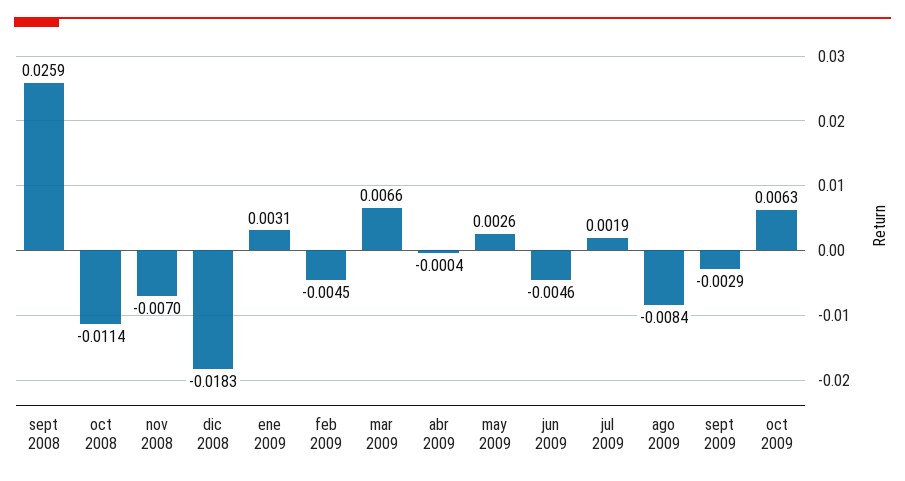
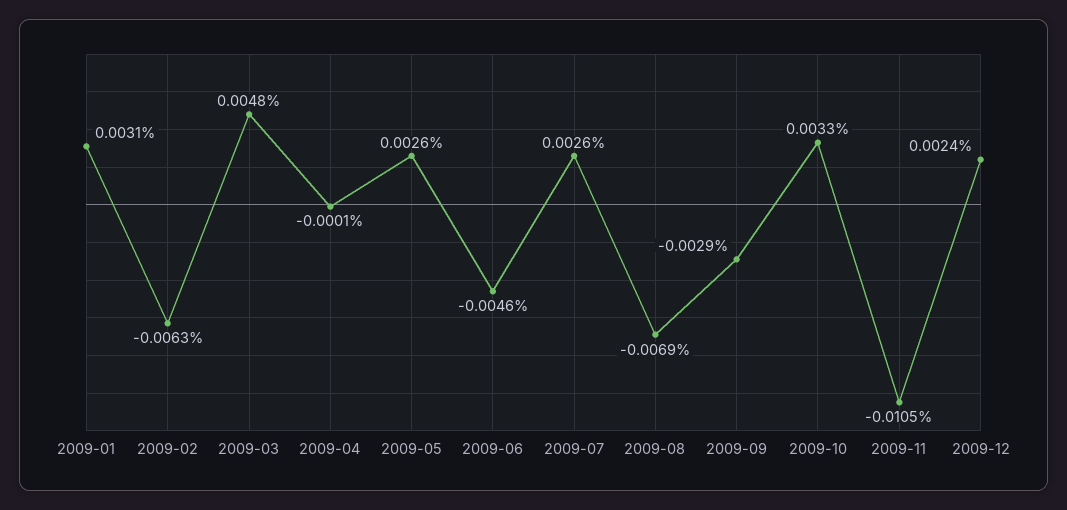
sept 2008: 0.0259 -> none
oct 2008: -0.0114 -> none
nov 2008: -0.007 -> none
dic 2008: -0.0183 -> none
feb 2009: -0.0045 -> -0.0063
mar 2009: 0.0066 -> 0.0048
abr 2009: -0.0004 -> -0.0001
jul 2009: 0.0019 -> 0.0026
ago 2009: -0.0084 -> -0.0069
oct 2009: 0.0063 -> 0.0033
2009-11: none -> -0.0105
2009-12: none -> 0.0024

